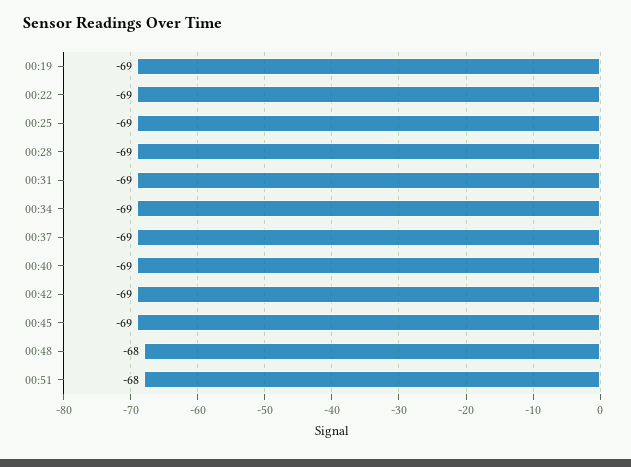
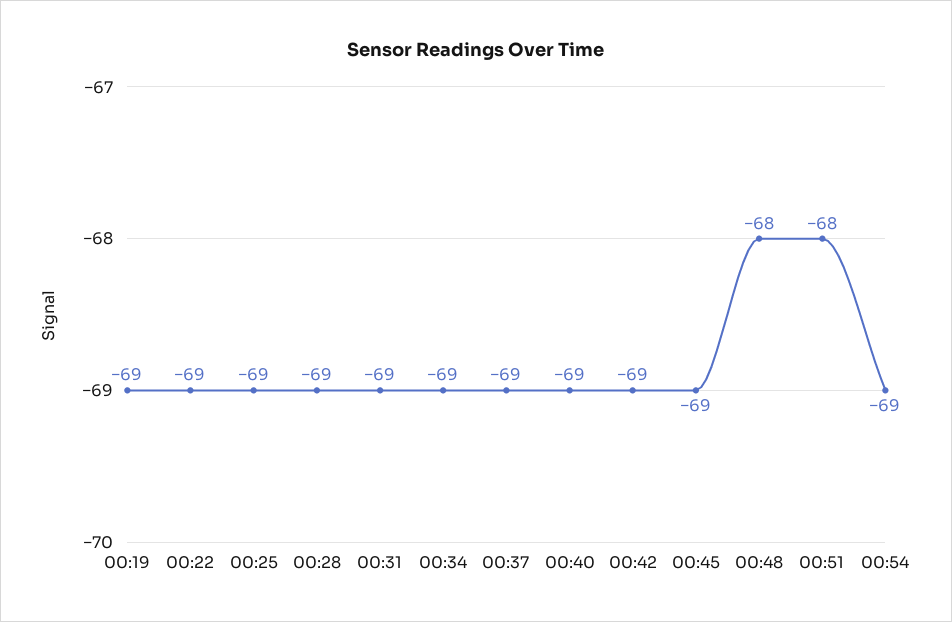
00:54: none -> -69

